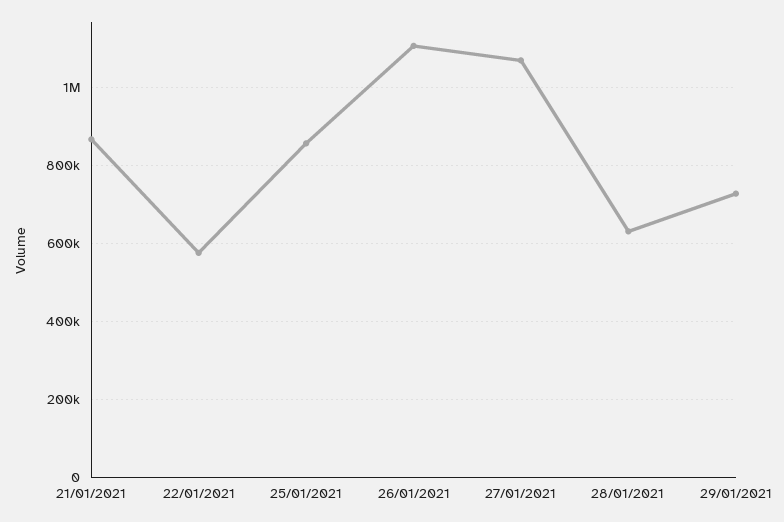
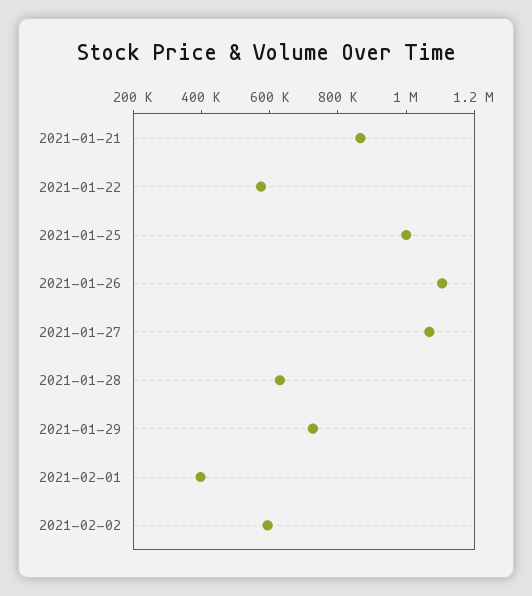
25/01/2021: 860000 -> 1000000
2021-02-01: none -> 400000
2021-02-02: none -> 600000

